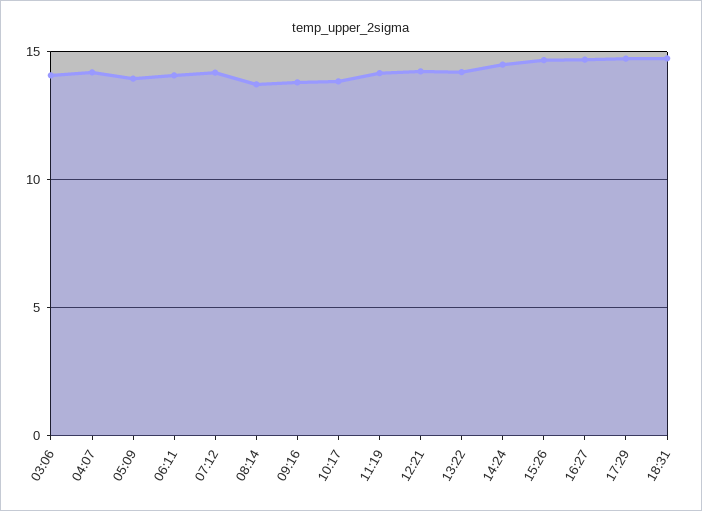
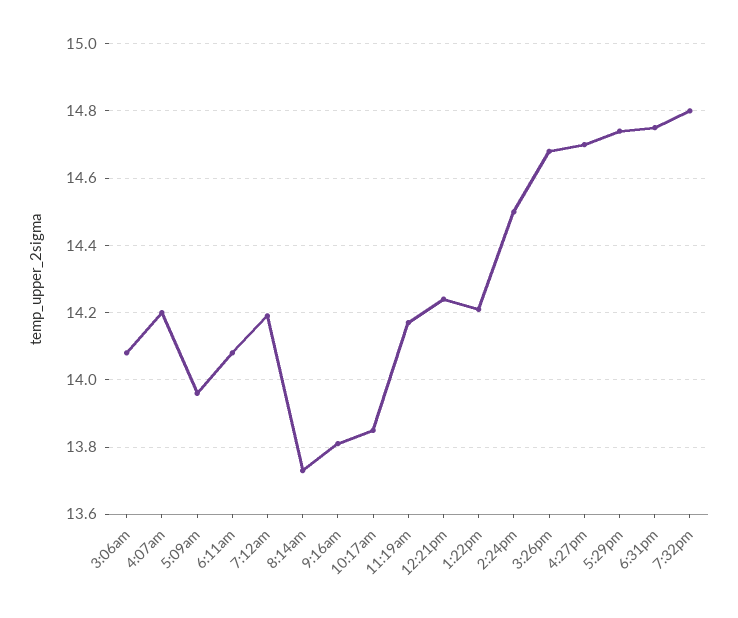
7:32pm: none -> 14.8

